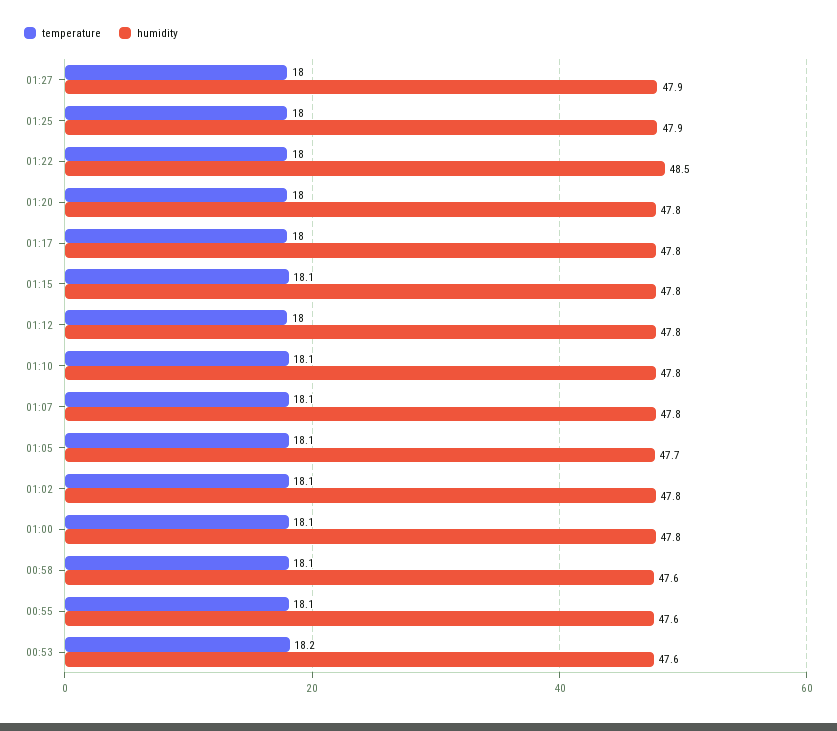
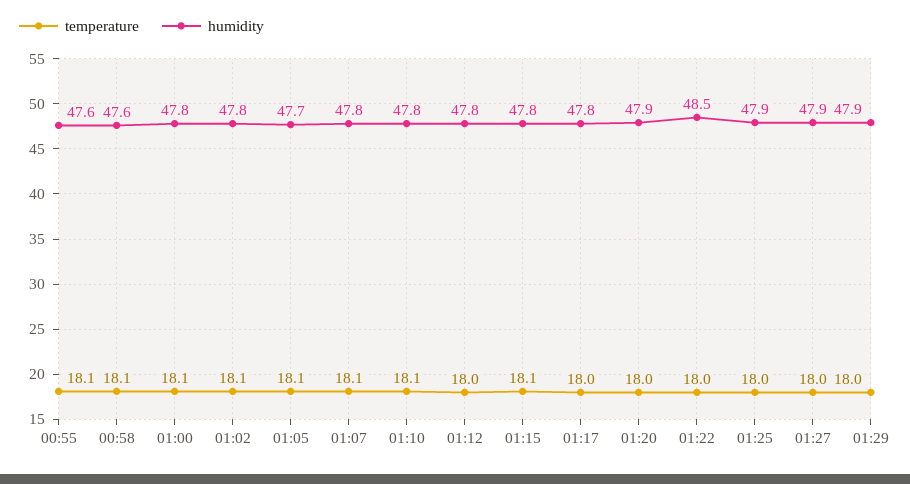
humidity, 01:20: 47.8 -> 47.9
temperature, 00:53: 18.2 -> none
humidity, 00:53: 47.6 -> none
temperature, 01:29: none -> 18
humidity, 01:29: none -> 47.9

